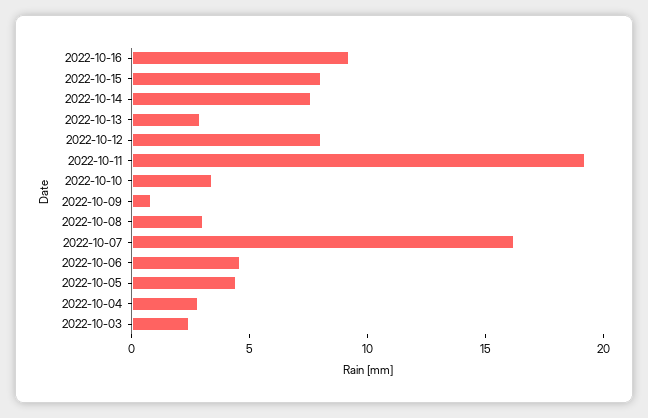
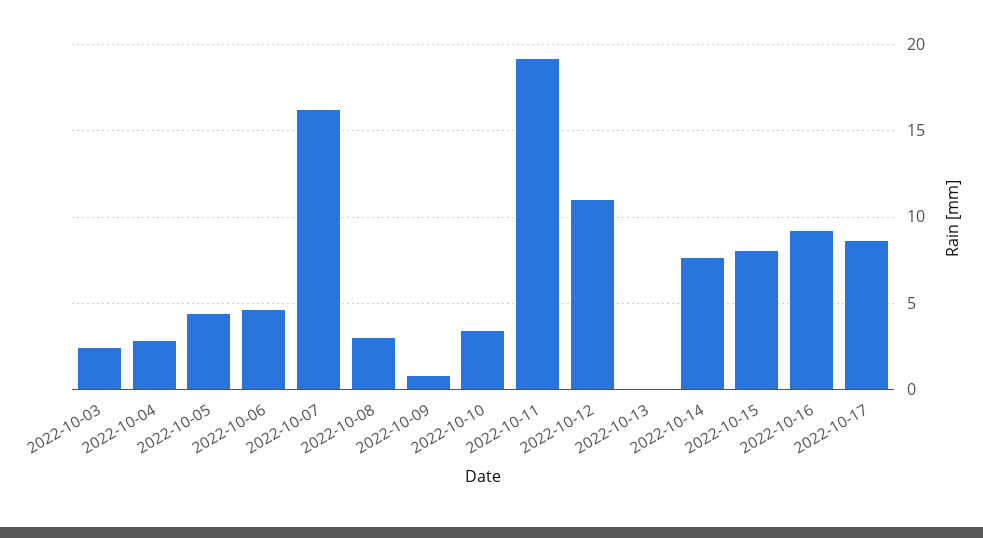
2022-10-13: 3 -> 0
2022-10-12: 8 -> 11
2022-10-17: none -> 8.5

